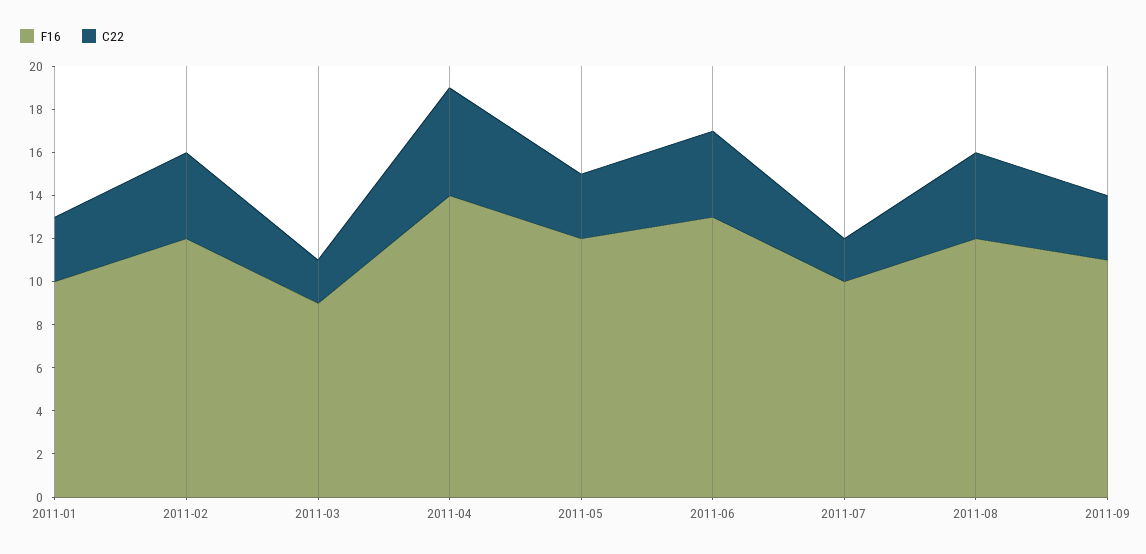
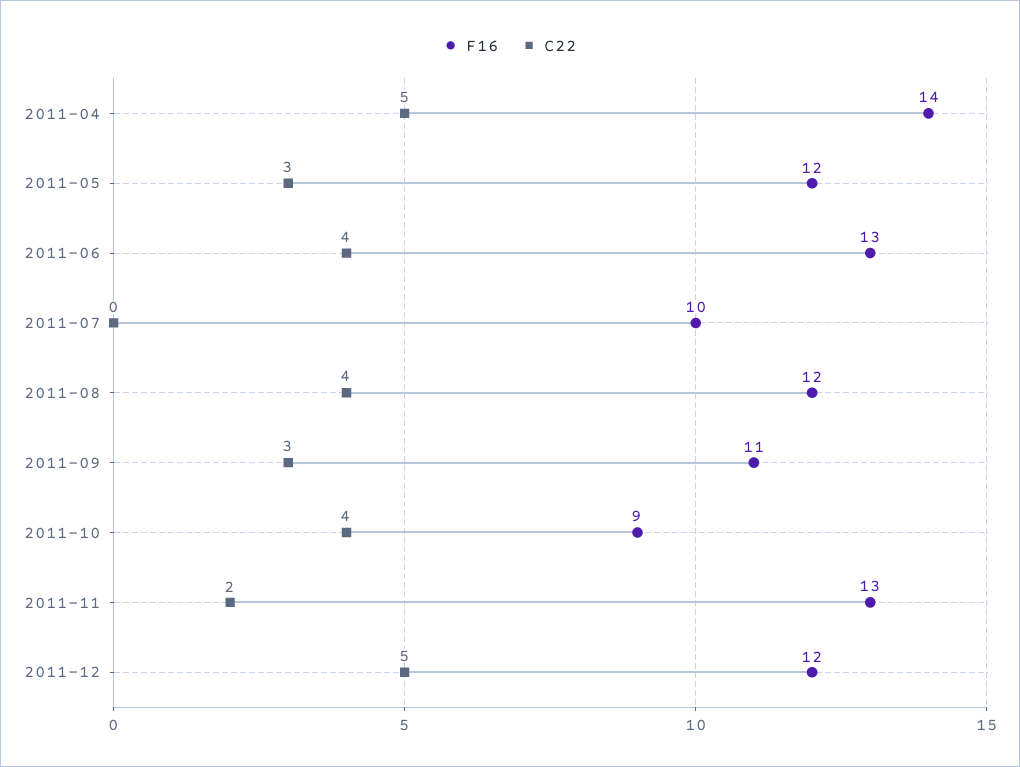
F16, 2011-01: 10 -> none
C22, 2011-01: 3 -> none
F16, 2011-02: 12 -> none
C22, 2011-02: 4 -> none
F16, 2011-03: 9 -> none
C22, 2011-03: 2 -> none
C22, 2011-07: 2 -> 0
F16, 2011-10: none -> 9
C22, 2011-10: none -> 4
F16, 2011-11: none -> 13
C22, 2011-11: none -> 2
F16, 2011-12: none -> 12
C22, 2011-12: none -> 5

